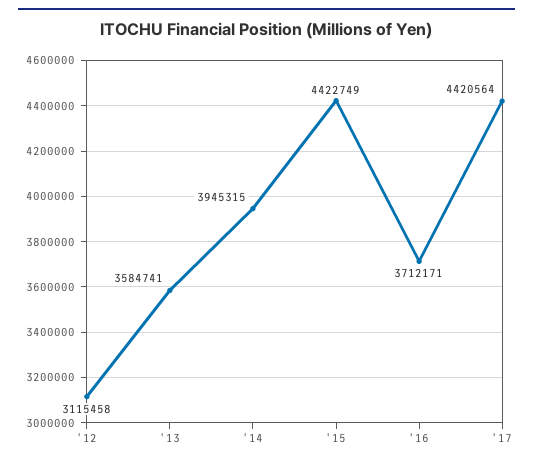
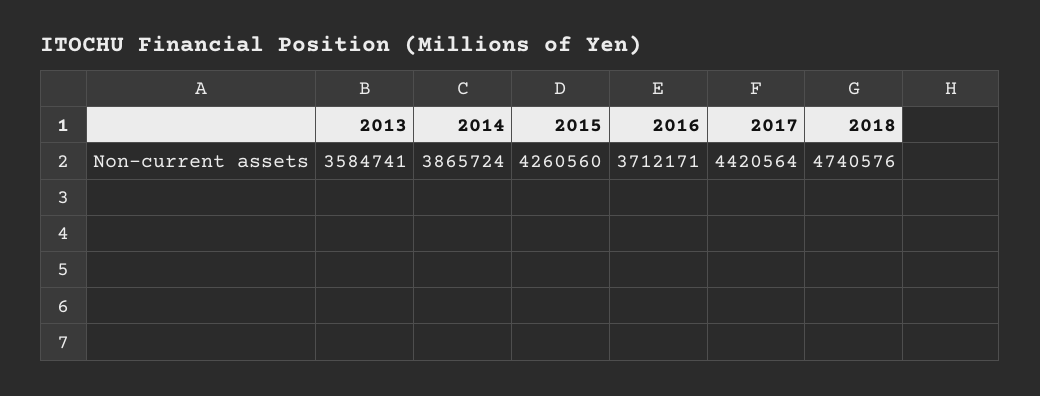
'12: 3115458 -> none
'14: 3945315 -> 3865724
'15: 4422749 -> 4260560
2018: none -> 4740576

